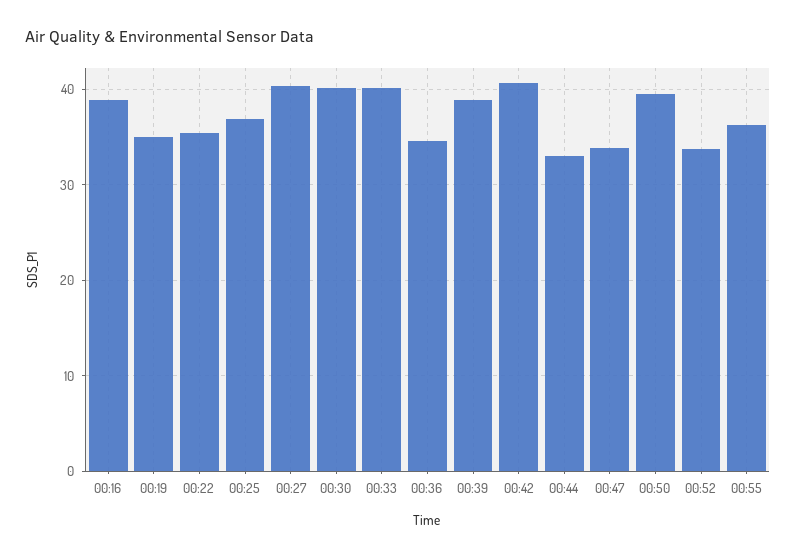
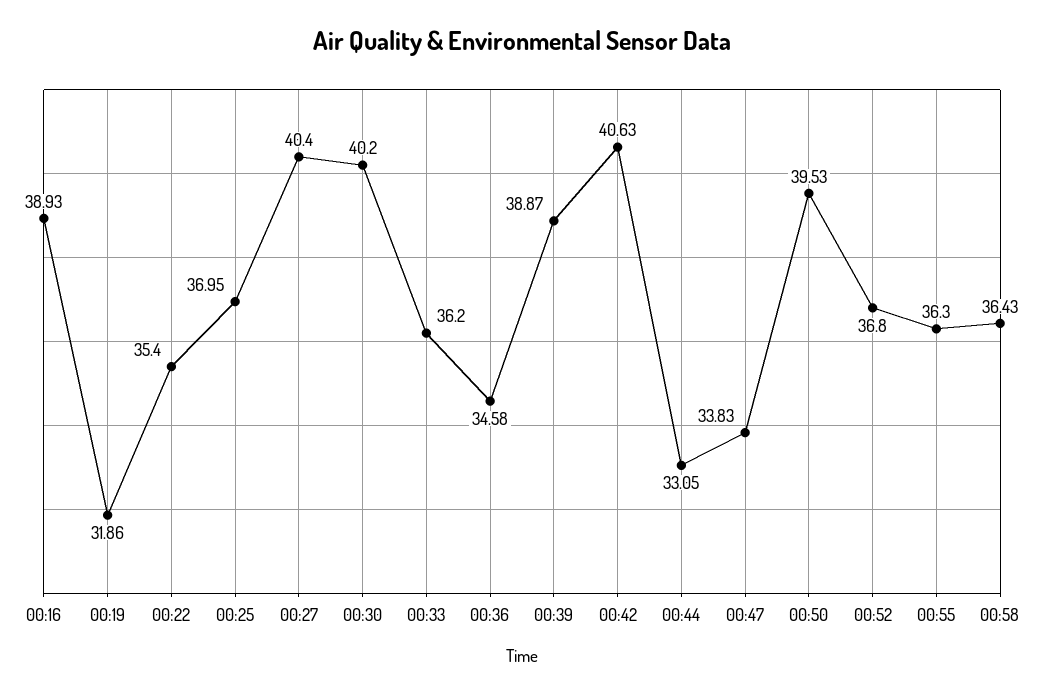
00:19: 35 -> 31.86
00:33: 40 -> 36.2
00:52: 34 -> 36.8
00:58: none -> 36.43

